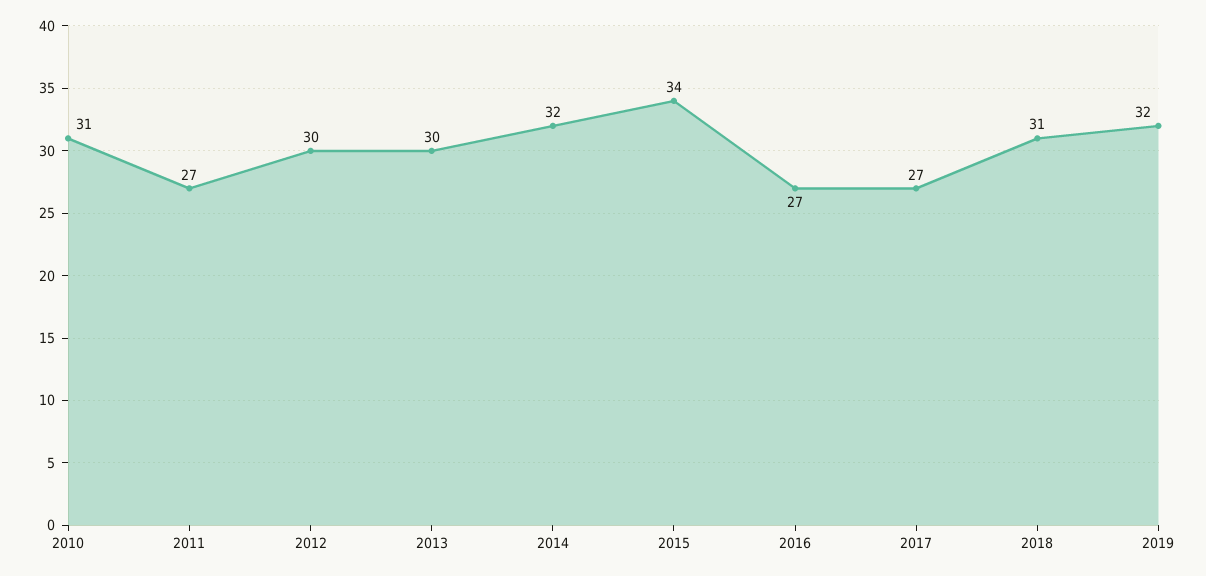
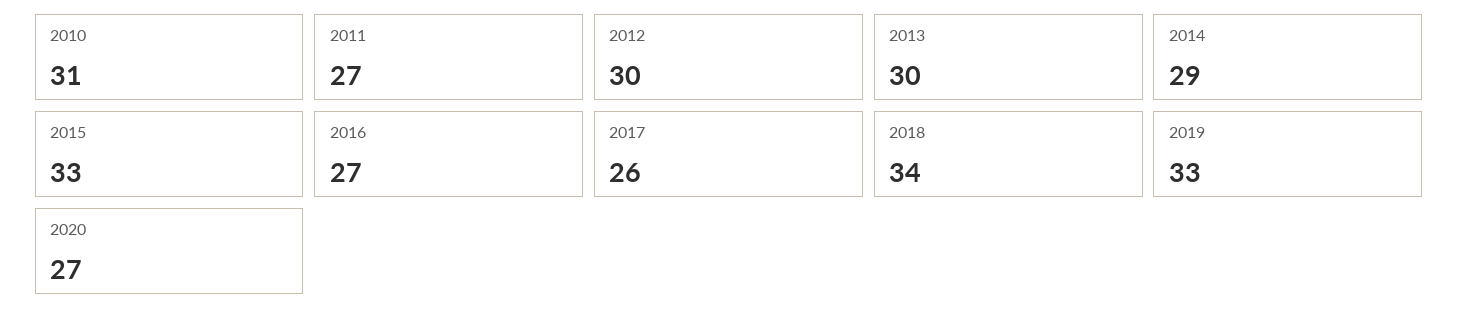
2014: 32 -> 29
2015: 34 -> 33
2017: 27 -> 26
2018: 31 -> 34
2019: 32 -> 33
2020: none -> 27

